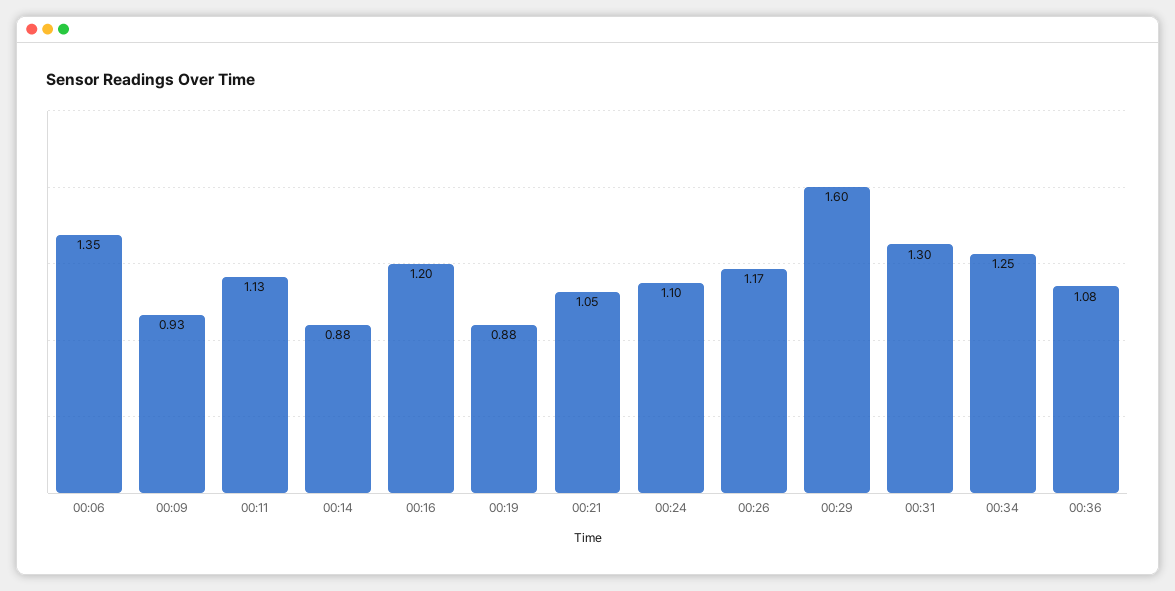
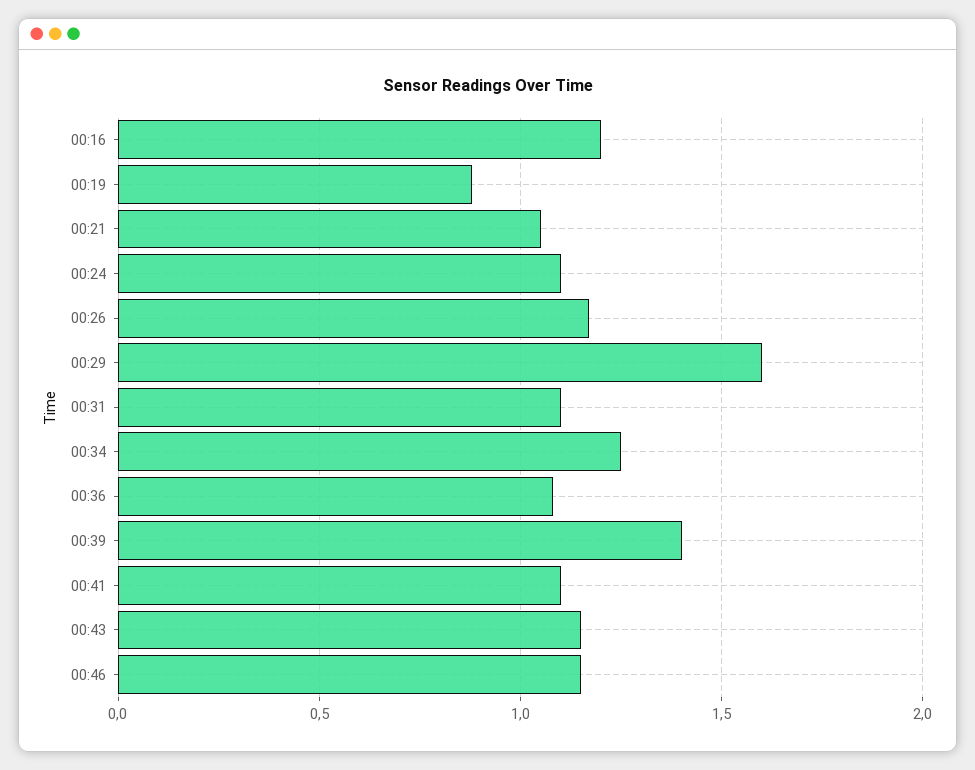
00:06: 1.35 -> none
00:09: 0.93 -> none
00:11: 1.13 -> none
00:14: 0.88 -> none
00:31: 1.3 -> 1.1
00:39: none -> 1.4
00:41: none -> 1.1
00:43: none -> 1.15
00:46: none -> 1.15

